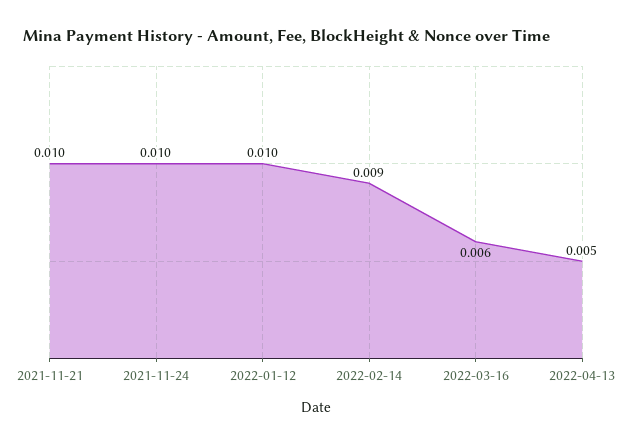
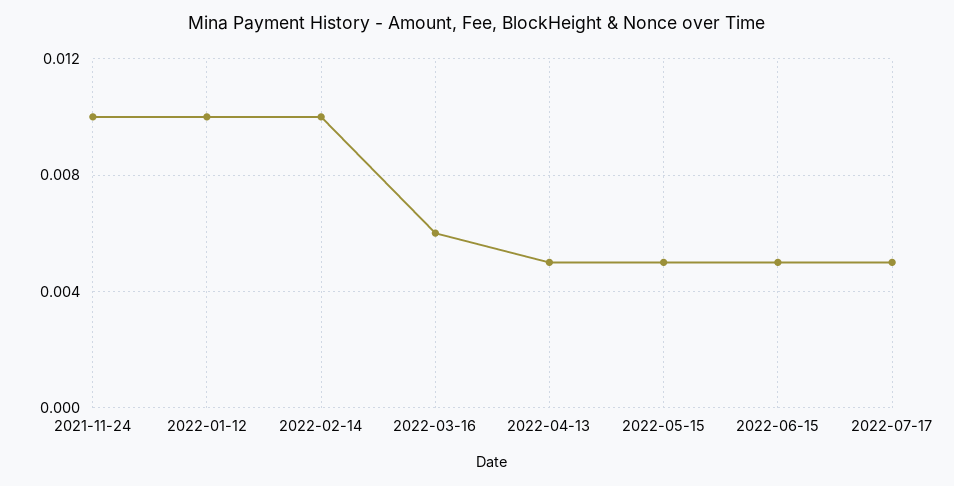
2021-11-21: 0.01 -> none
2022-02-14: 0.009 -> 0.01
2022-05-15: none -> 0.005
2022-06-15: none -> 0.005
2022-07-17: none -> 0.005

